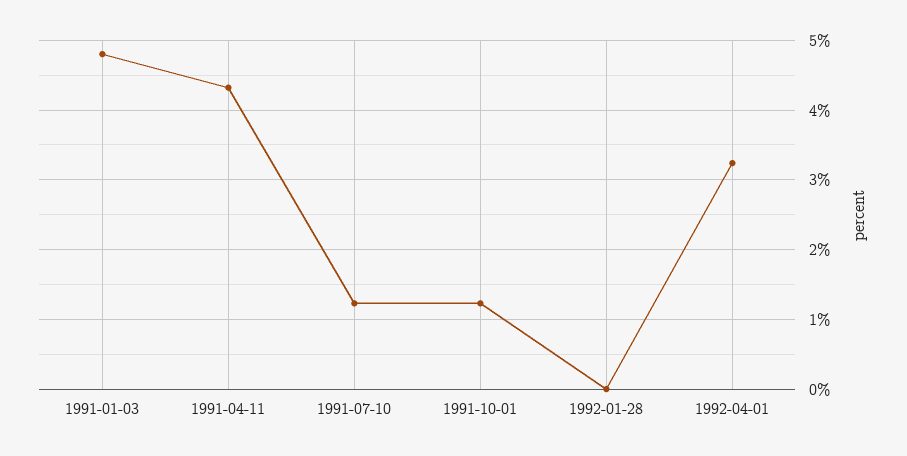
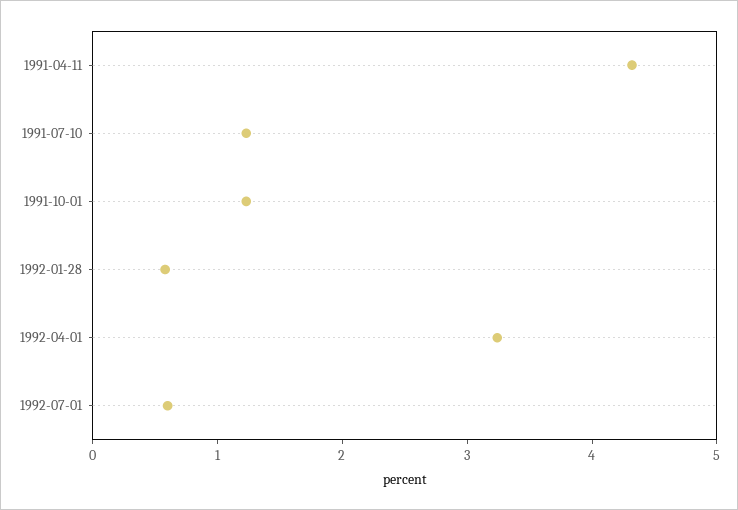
1991-01-03: 4.8 -> none
1992-01-28: 0 -> 0.6
1992-07-01: none -> 0.6

